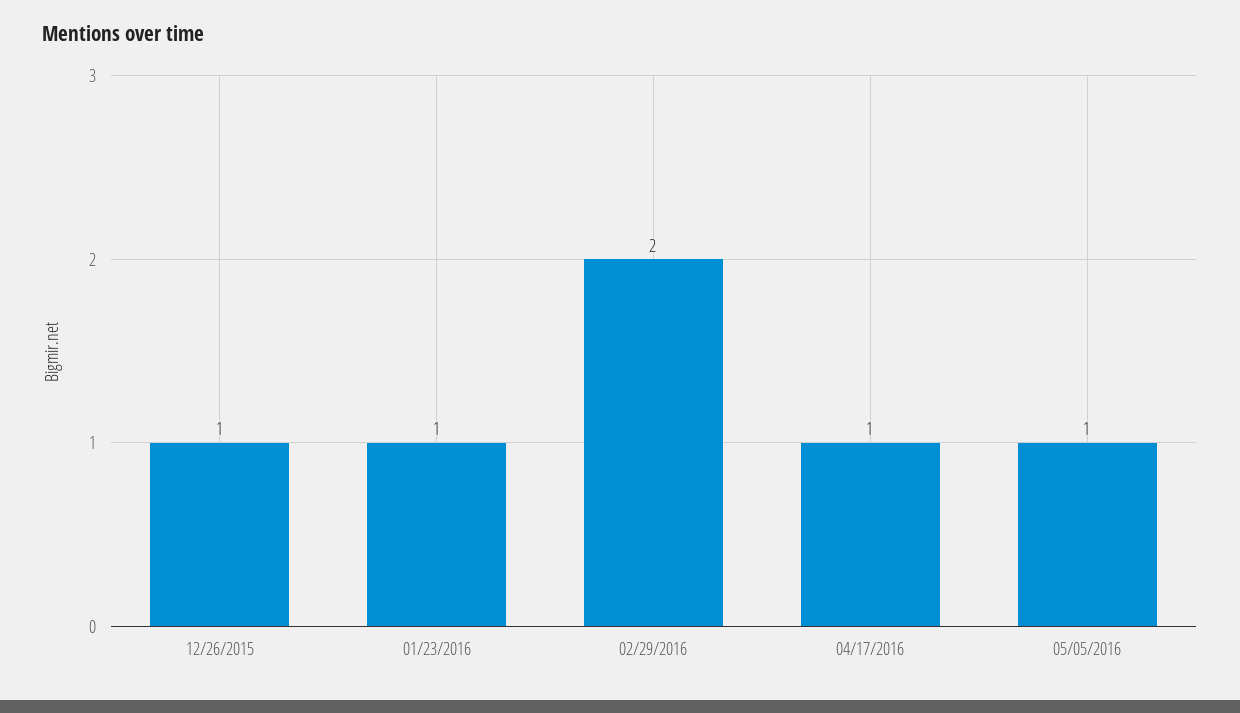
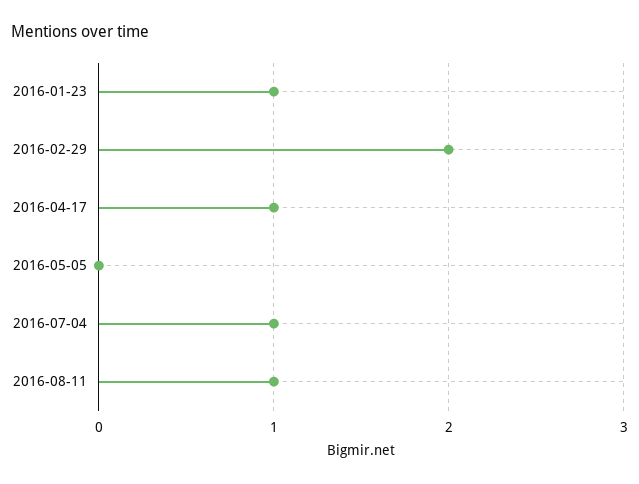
12/26/2015: 1 -> none
05/05/2016: 1 -> 0
2016-07-04: none -> 1
2016-08-11: none -> 1

